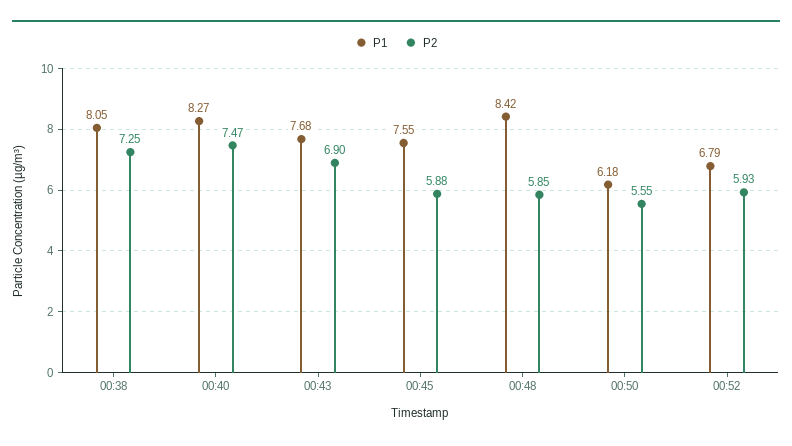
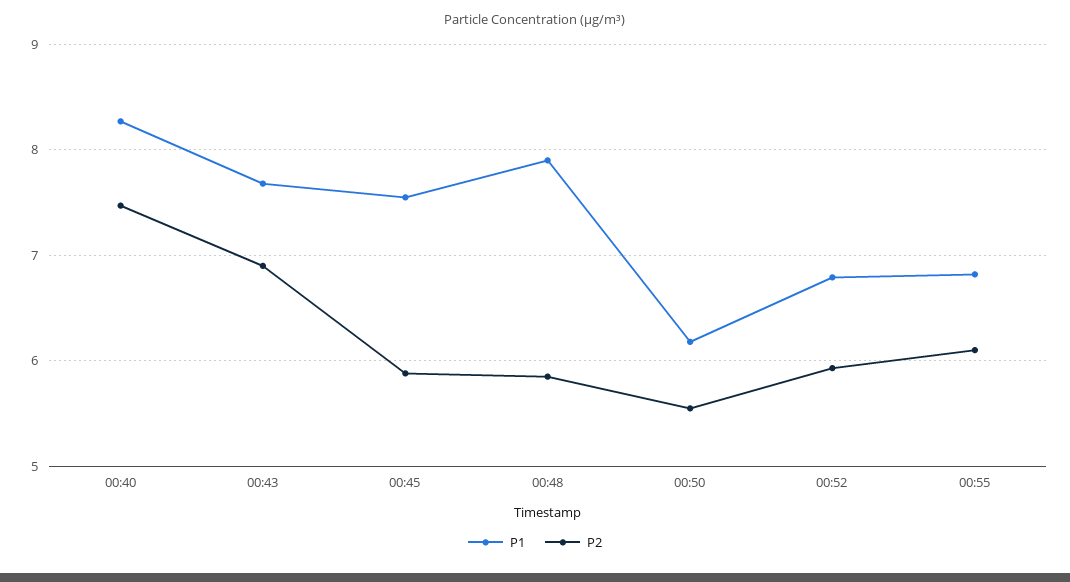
P1, 00:38: 8.05 -> none
P2, 00:38: 7.25 -> none
P1, 00:48: 8.42 -> 7.9
P1, 00:55: none -> 6.8
P2, 00:55: none -> 6.1

